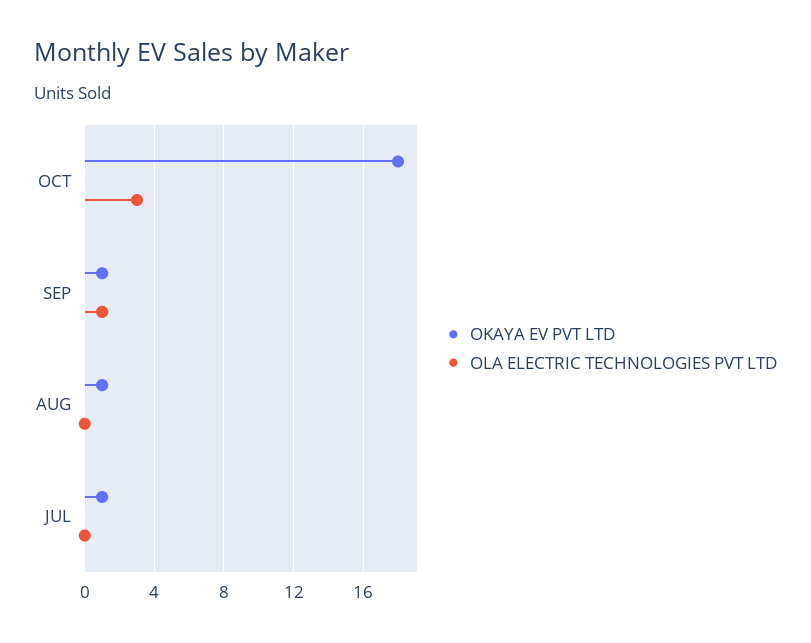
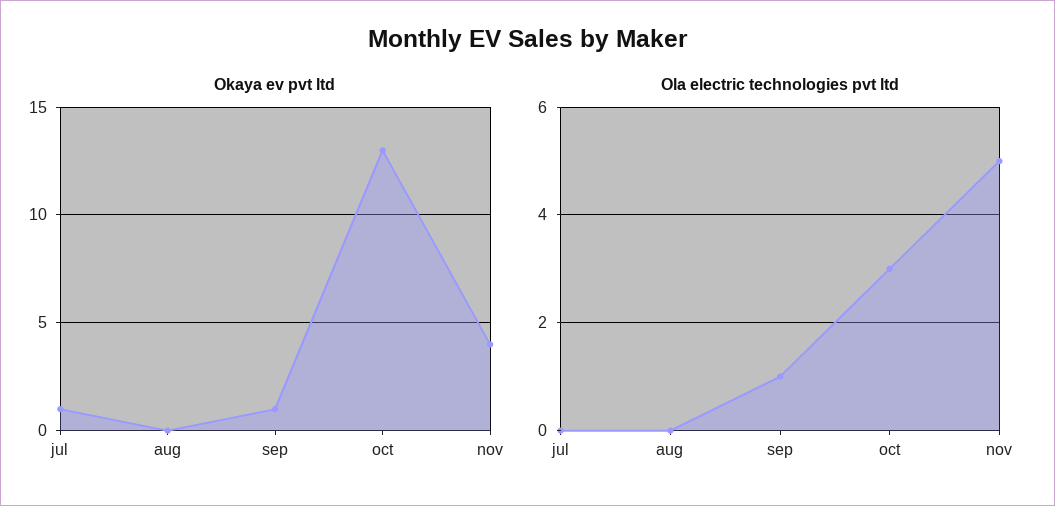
OKAYA EV PVT LTD, OCT: 18 -> 13
OKAYA EV PVT LTD, AUG: 1 -> 0
OKAYA EV PVT LTD, nov: none -> 4
OLA ELECTRIC TECHNOLOGIES PVT LTD, nov: none -> 5

